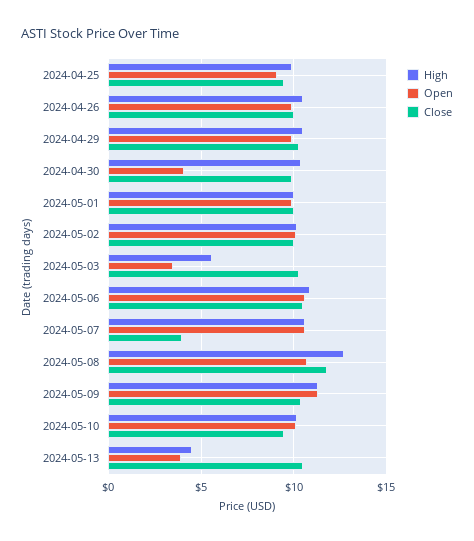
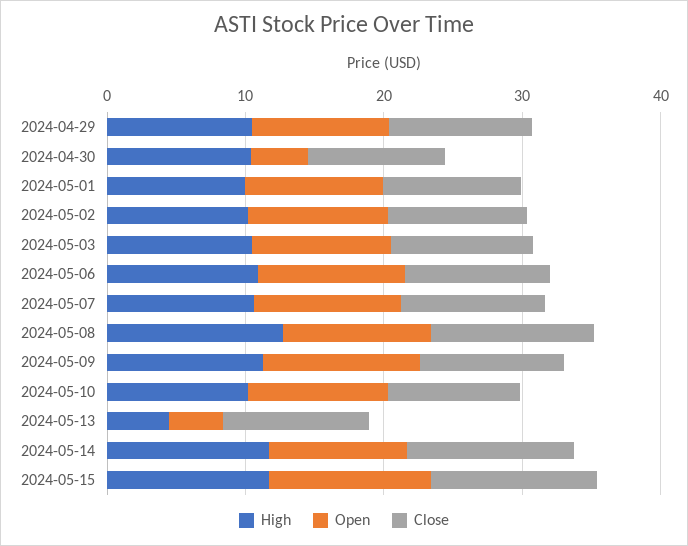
High, 2024-04-25: 10 -> none
Open, 2024-04-25: 9 -> none
Close, 2024-04-25: 9.5 -> none
High, 2024-04-26: 10.5 -> none
Open, 2024-04-26: 10 -> none
Close, 2024-04-26: 10 -> none
High, 2024-05-03: 5.5 -> 10
Open, 2024-05-03: 3.5 -> 10
Close, 2024-05-07: 4 -> 10
High, 2024-05-14: none -> 12
Open, 2024-05-14: none -> 10
Close, 2024-05-14: none -> 12
High, 2024-05-15: none -> 12
Open, 2024-05-15: none -> 12
Close, 2024-05-15: none -> 12

